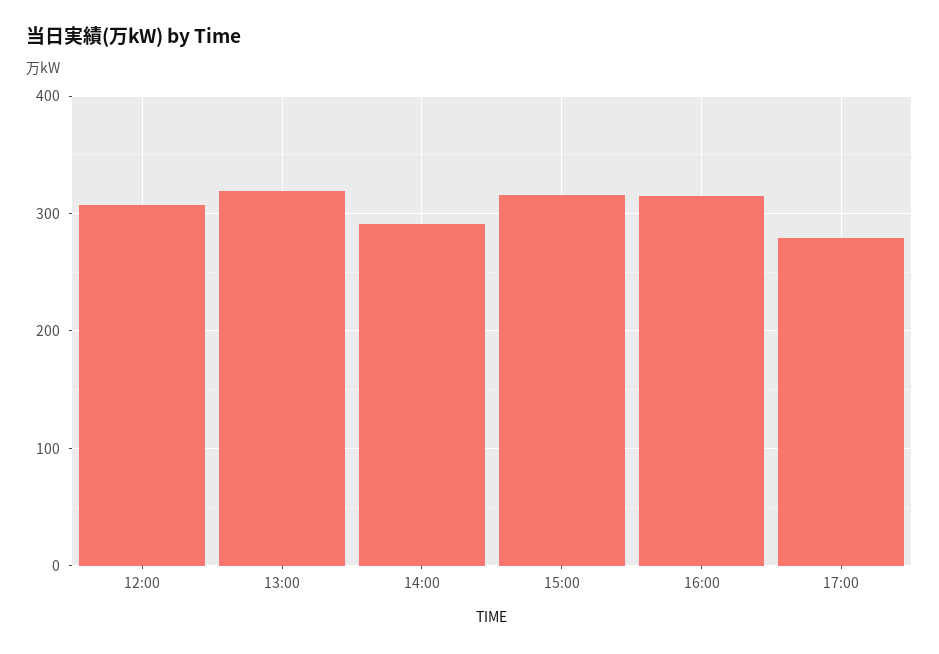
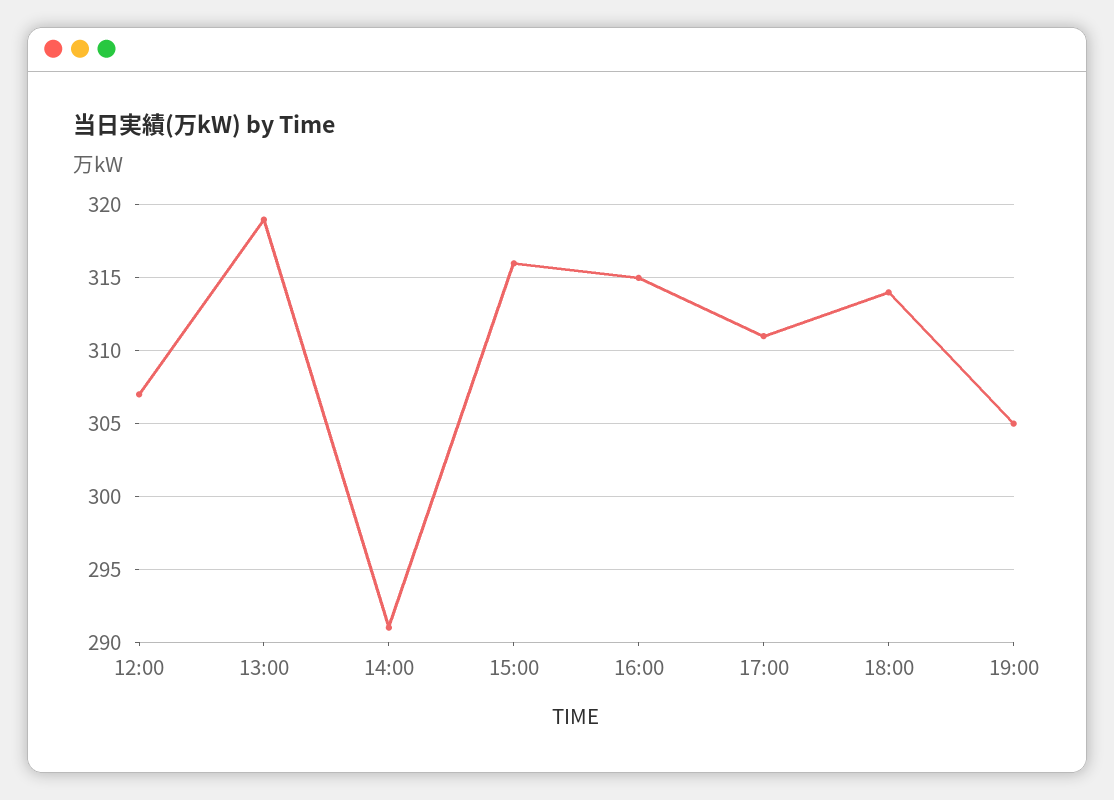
17:00: 280 -> 311
18:00: none -> 314
19:00: none -> 305

